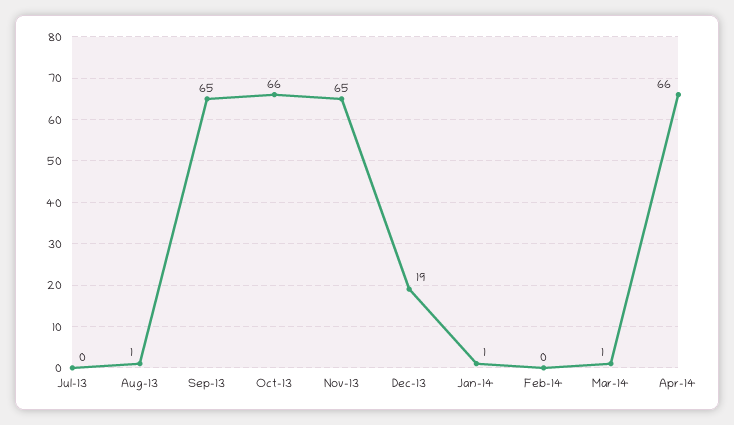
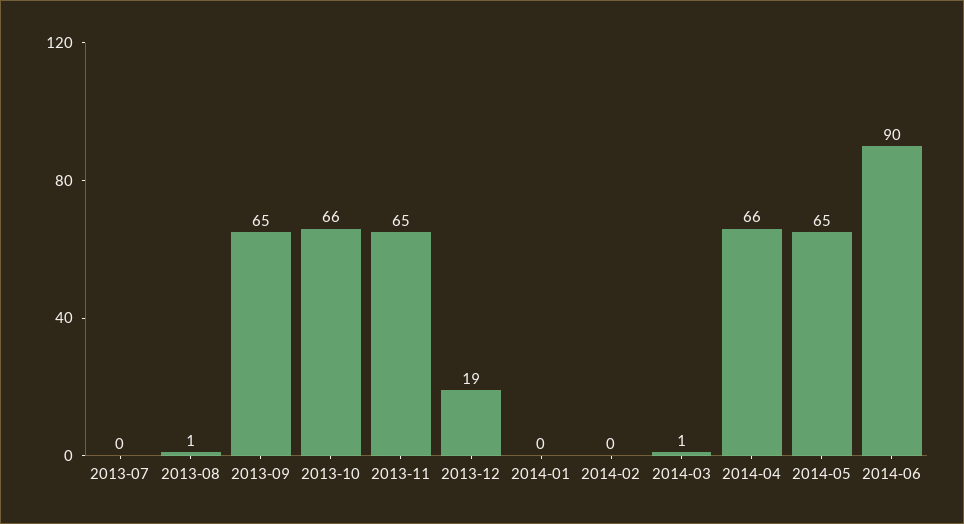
Jan-14: 1 -> 0
2014-05: none -> 65
2014-06: none -> 90

